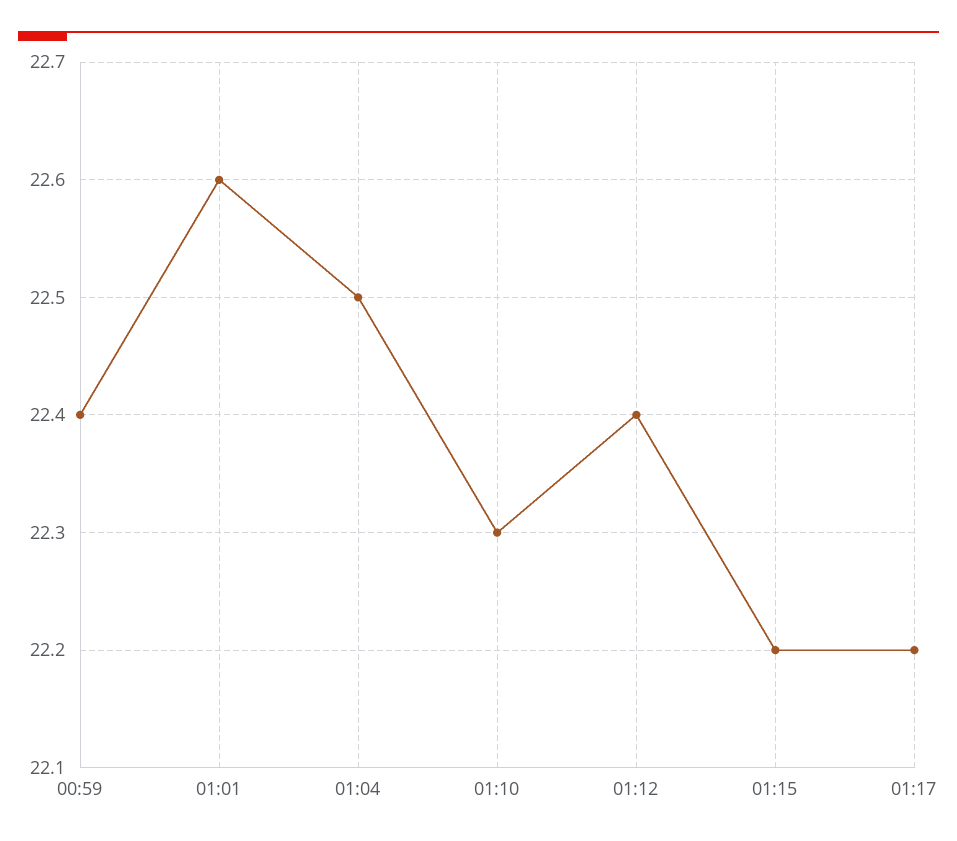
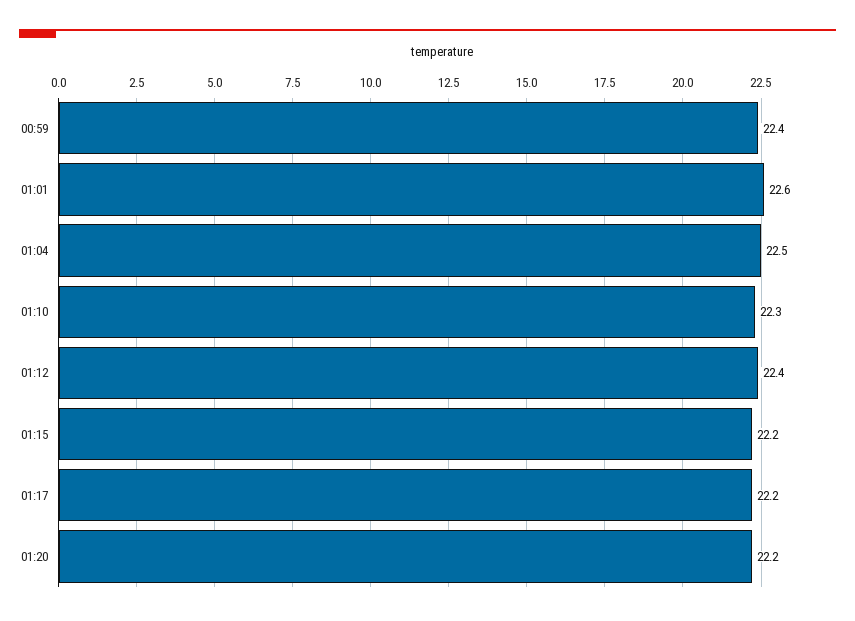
01:20: none -> 22.2

